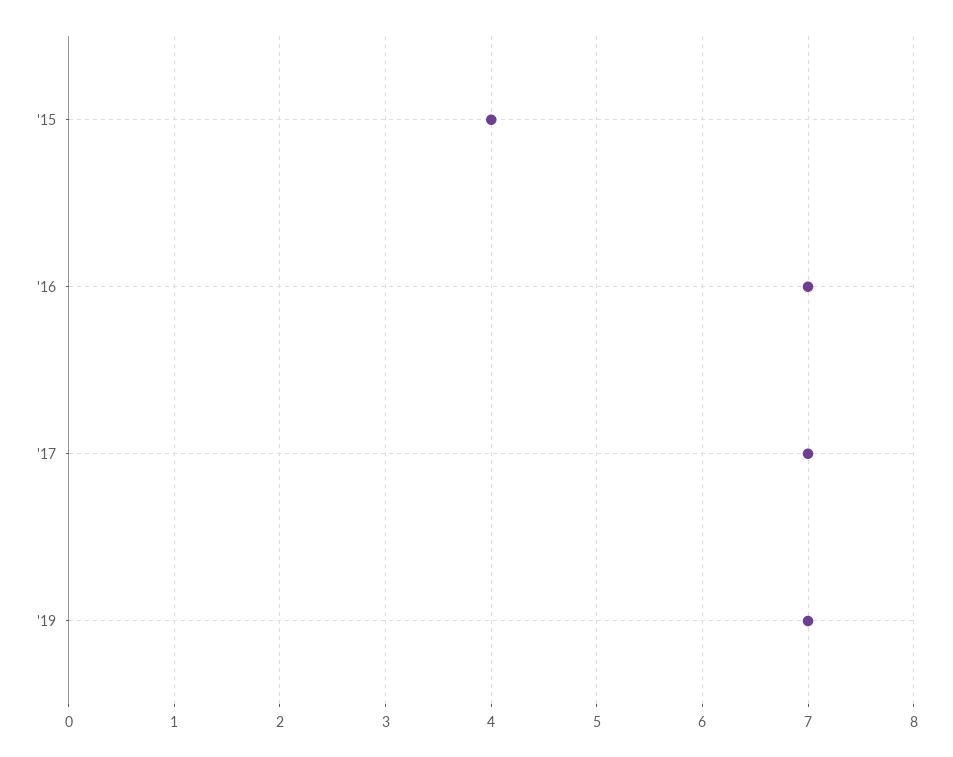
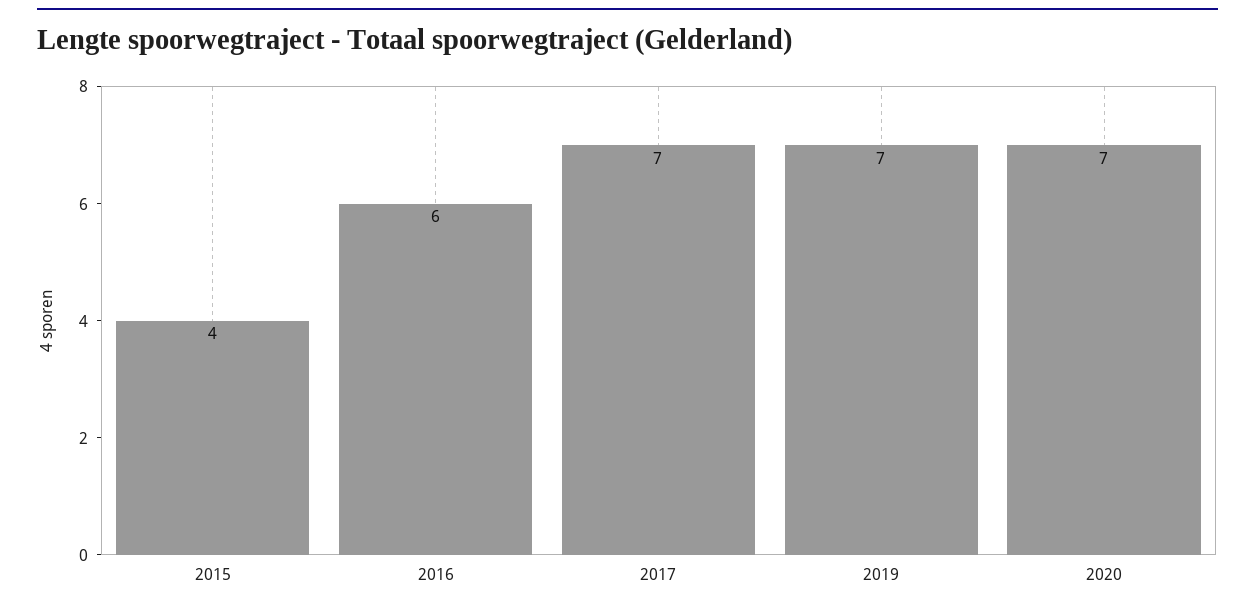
'16: 7 -> 6
2020: none -> 7

